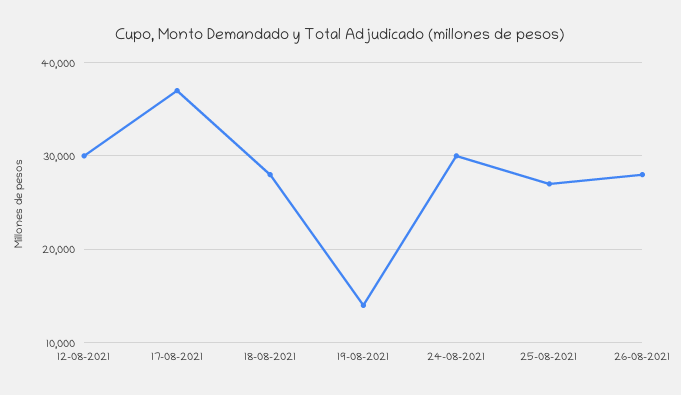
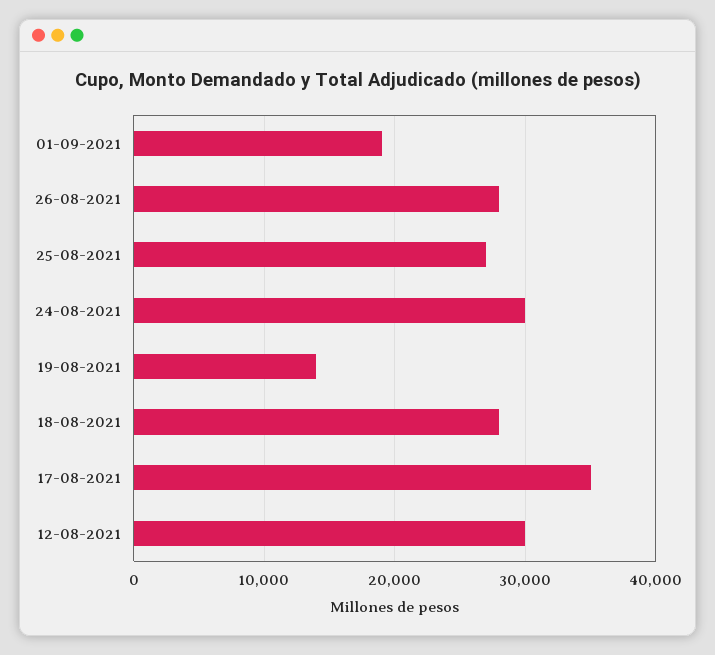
17-08-2021: 37000 -> 35000
01-09-2021: none -> 19000

